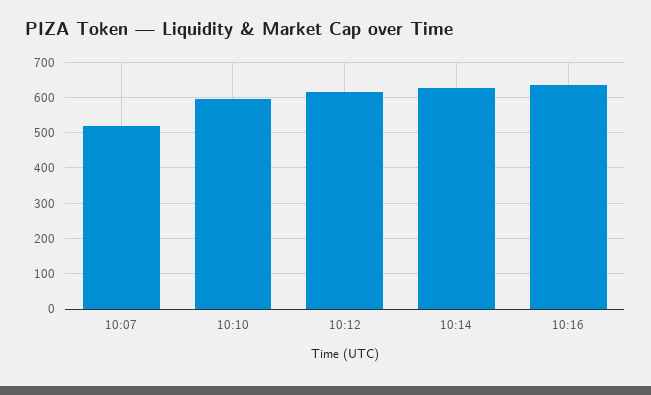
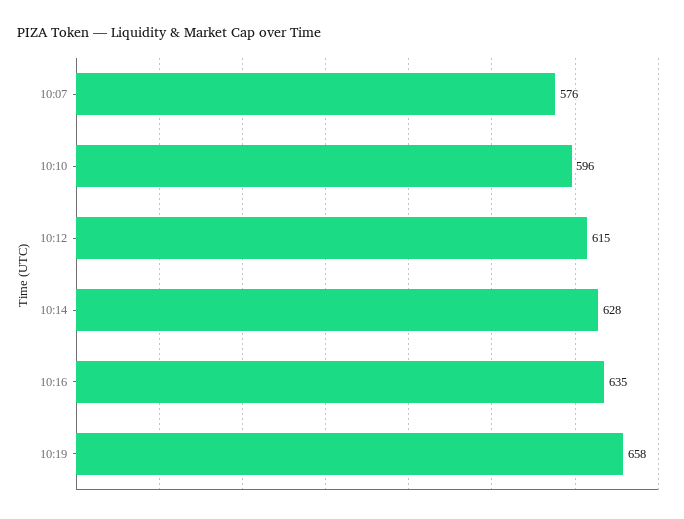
10:07: 520 -> 576
10:19: none -> 658

